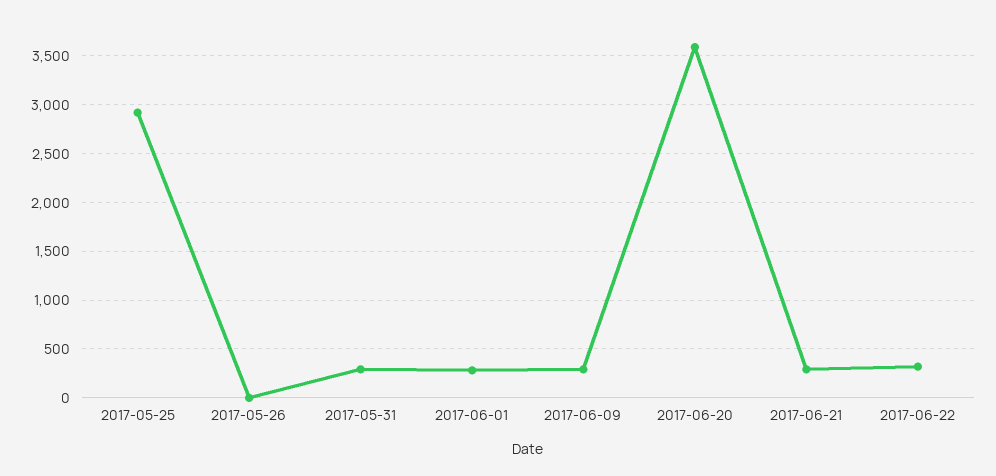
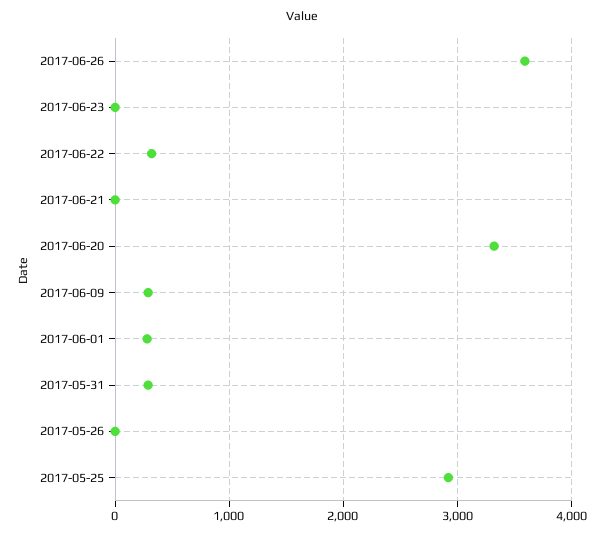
2017-06-20: 3600 -> 3300
2017-06-21: 300 -> 0
2017-06-26: none -> 3600
2017-06-23: none -> 0

